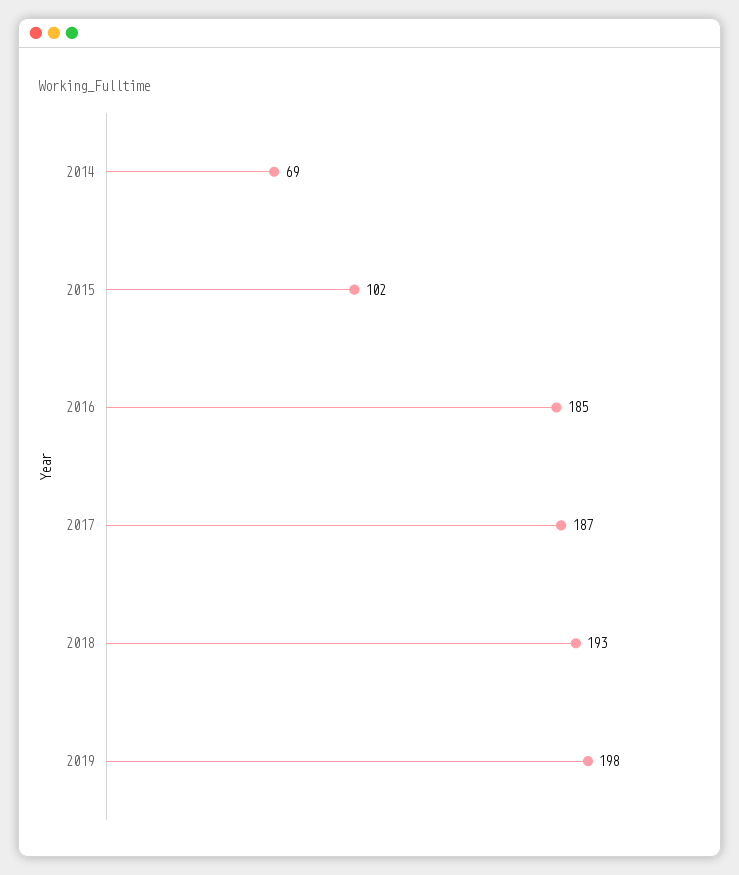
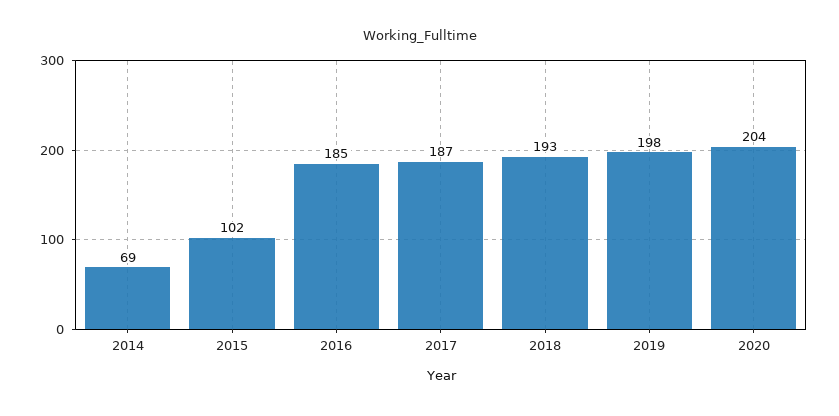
2020: none -> 204

